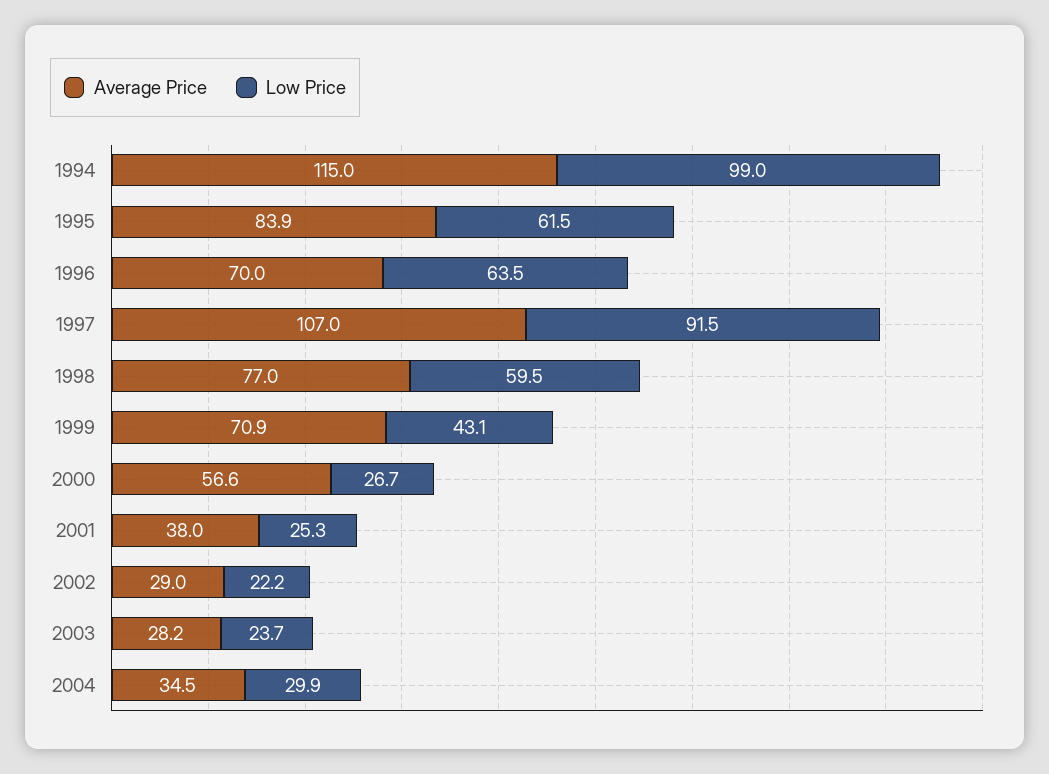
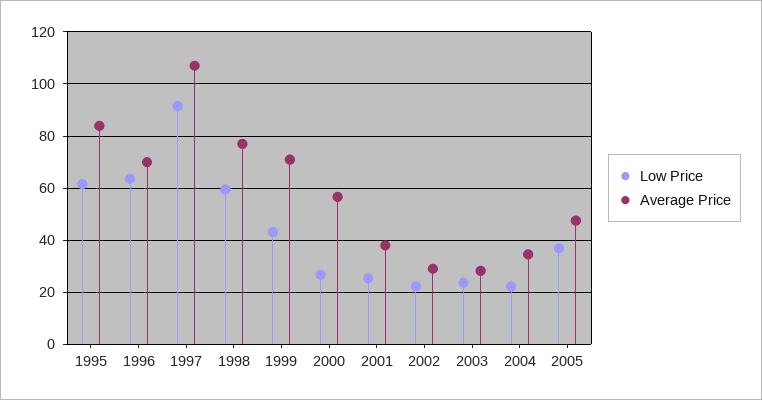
Average Price, 1994: 115 -> none
Low Price, 1994: 99 -> none
Low Price, 2004: 29.9 -> 22.5
Low Price, 2005: none -> 37.5
Average Price, 2005: none -> 47.5

